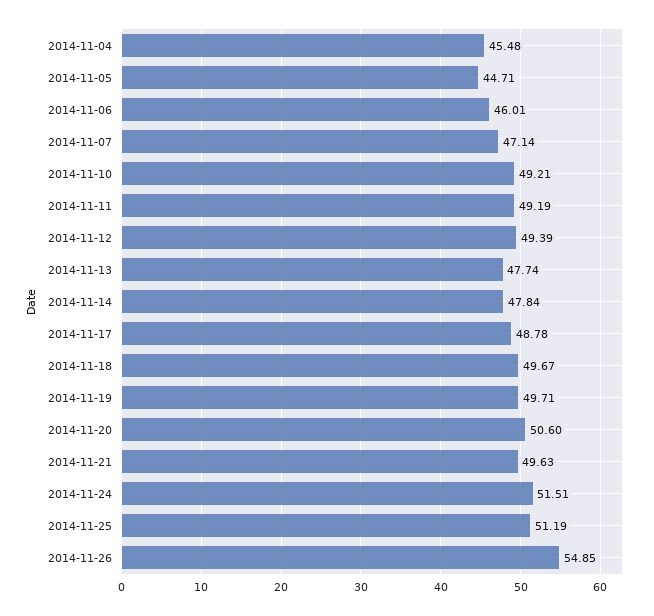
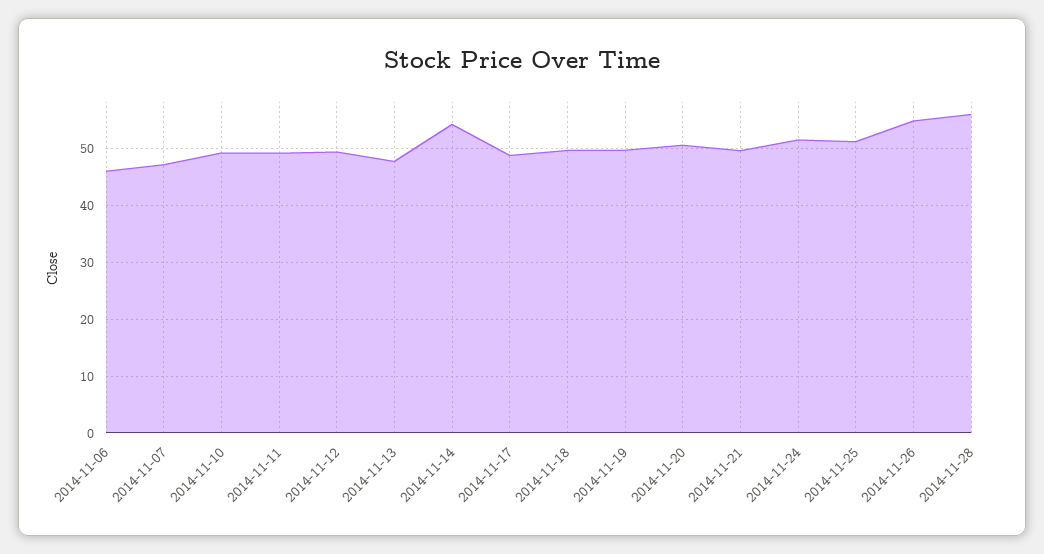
2014-11-04: 45.48 -> none
2014-11-05: 44.71 -> none
2014-11-14: 47.84 -> 54
2014-11-28: none -> 56

